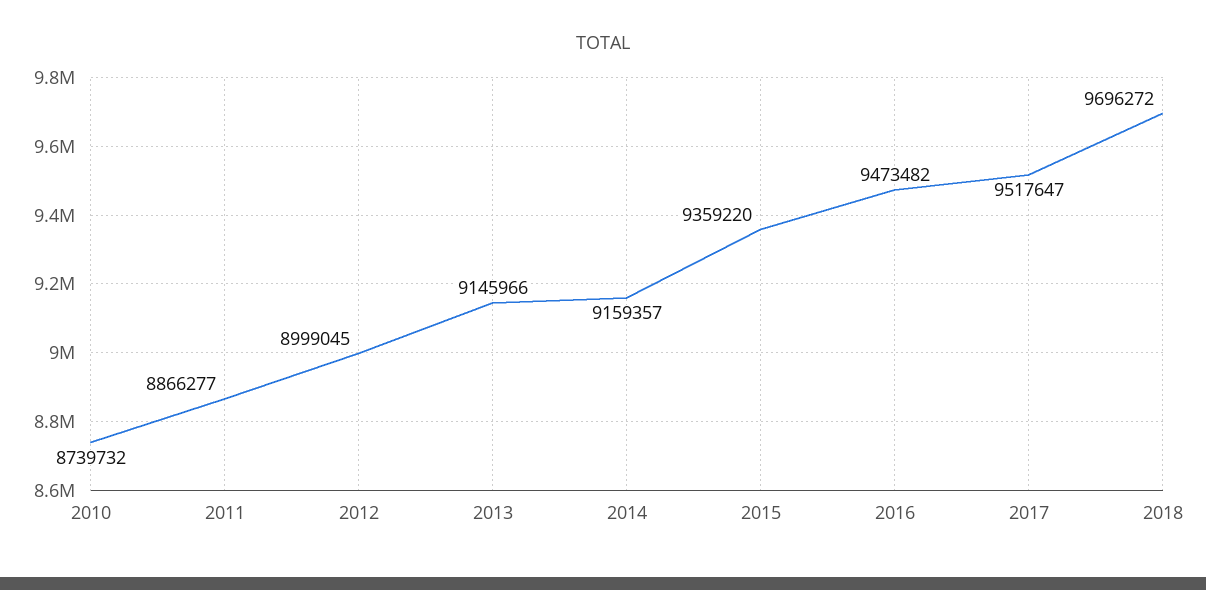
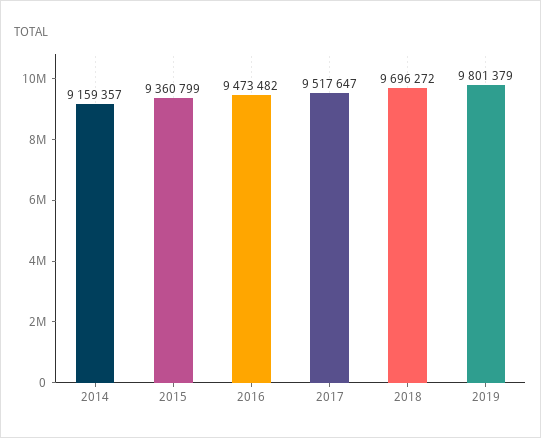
2010: 8739732 -> none
2011: 8866277 -> none
2012: 8999045 -> none
2013: 9145966 -> none
2015: 9359220 -> 9360799
2019: none -> 9801379

